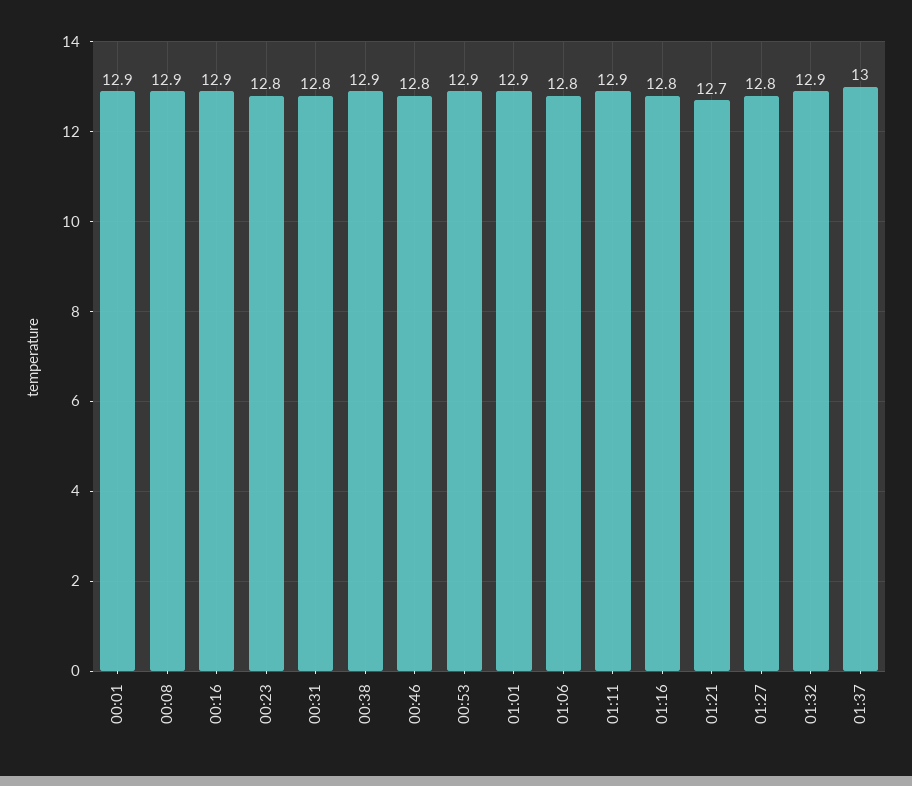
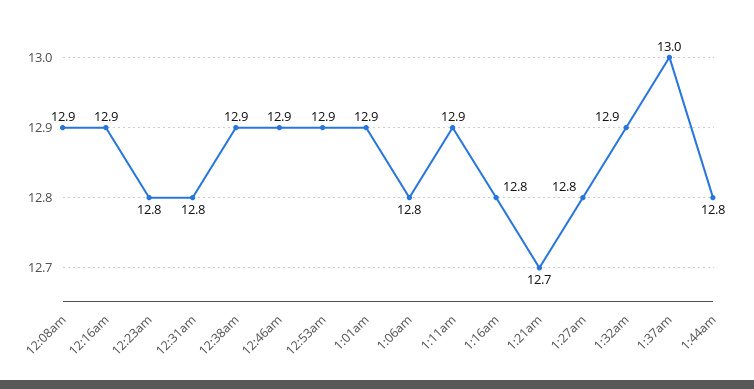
00:01: 12.9 -> none
00:46: 12.8 -> 12.9
1:44am: none -> 12.8

